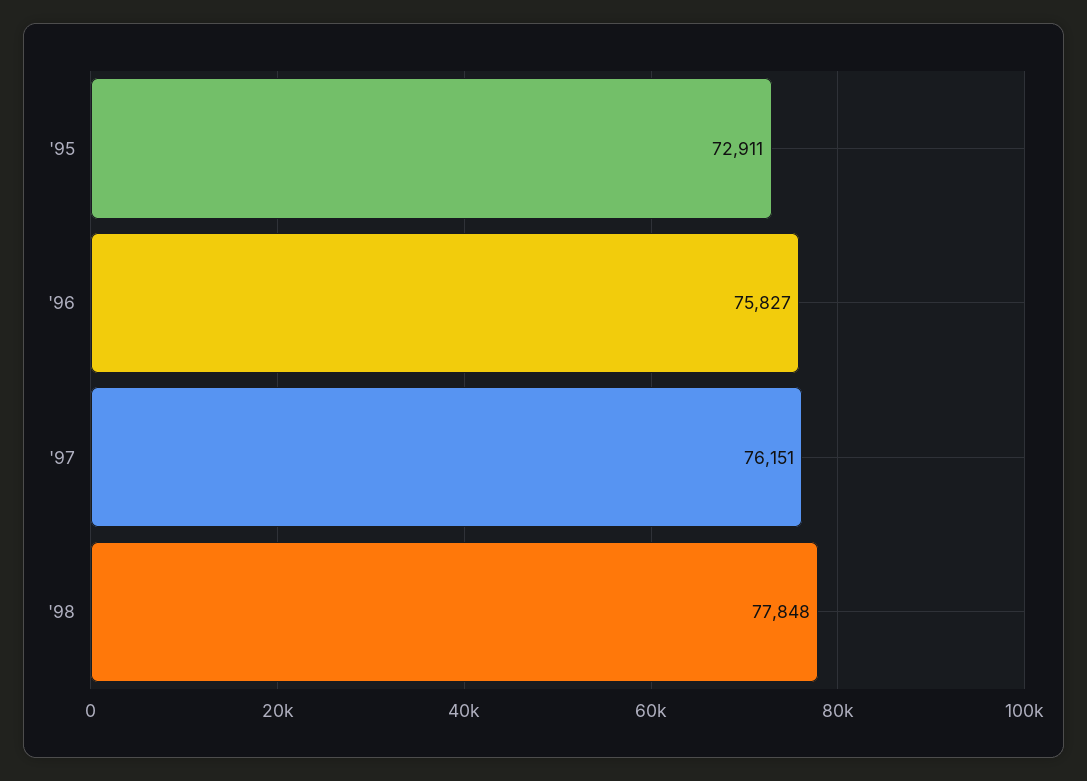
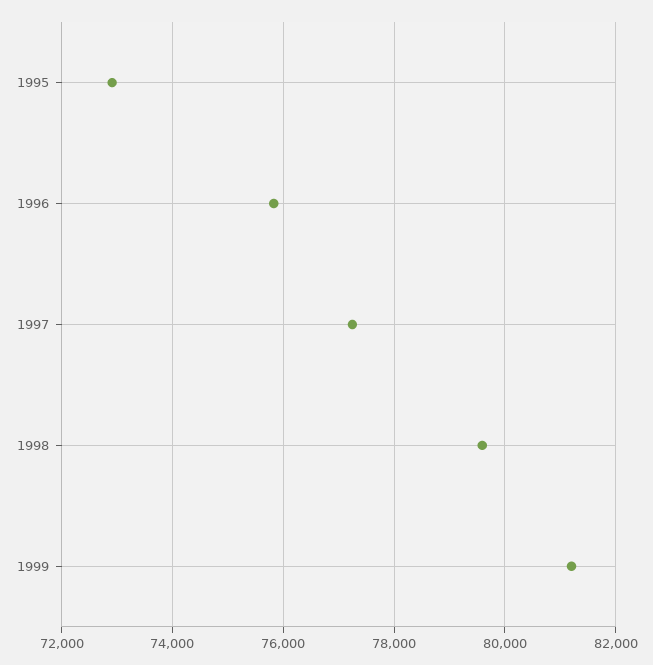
'97: 76151 -> 77200
'98: 77848 -> 79600
1999: none -> 81200

